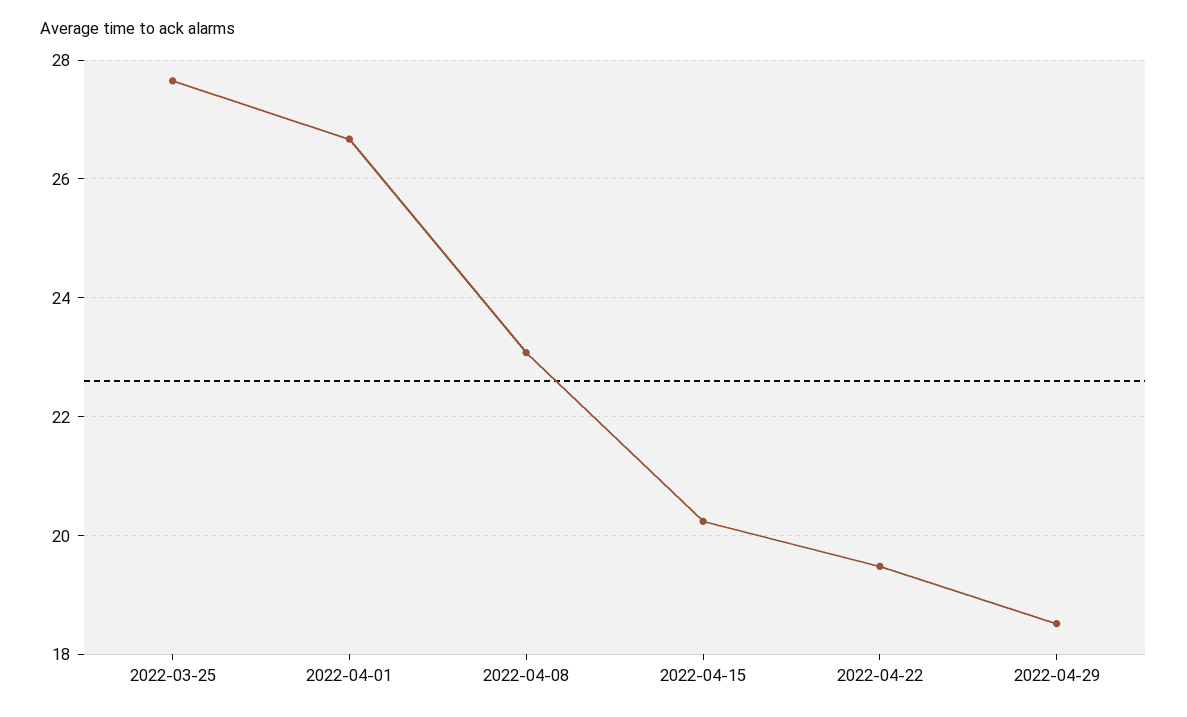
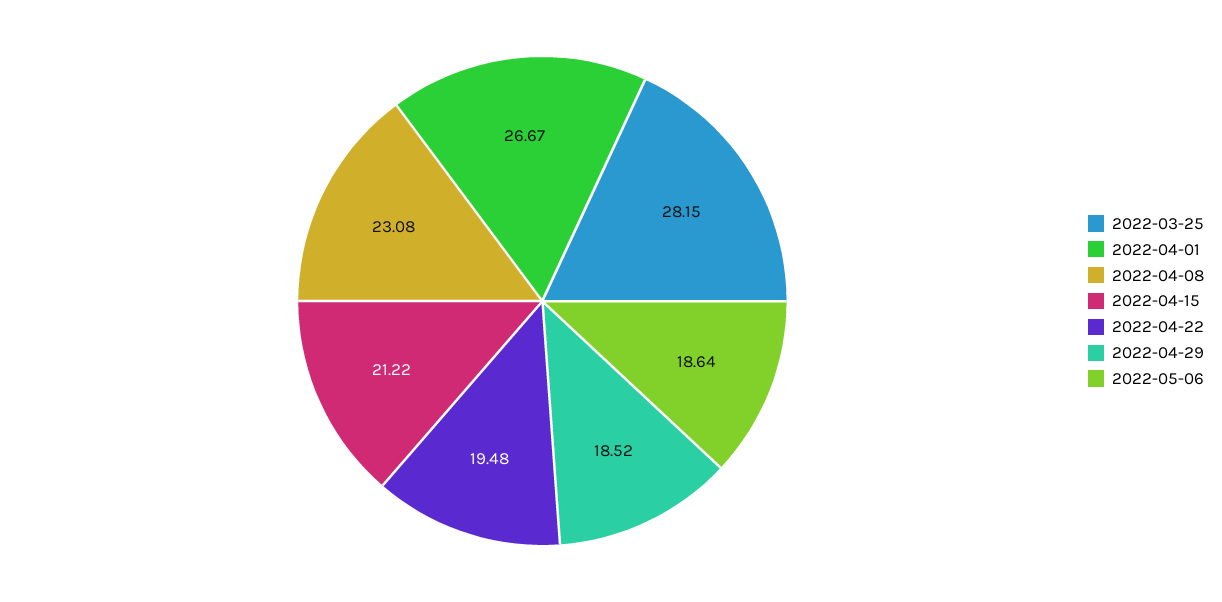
2022-03-25: 27.6 -> 28.15
2022-04-15: 20.2 -> 21.22
2022-05-06: none -> 18.64

